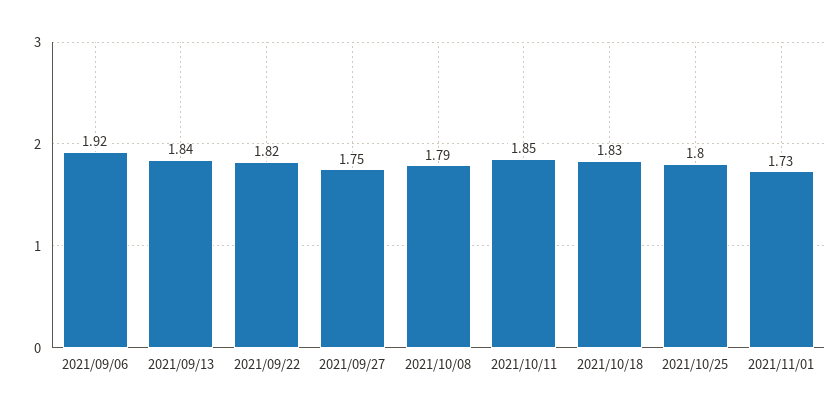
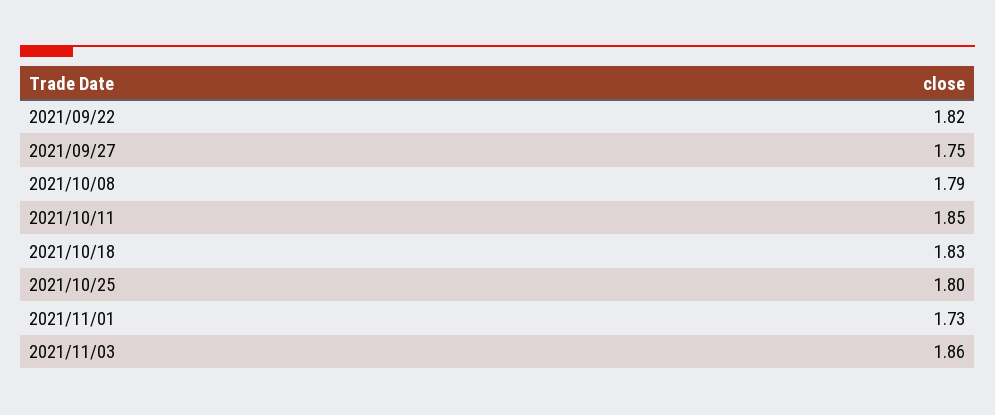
2021/09/06: 1.92 -> none
2021/09/13: 1.84 -> none
2021/11/03: none -> 1.86

